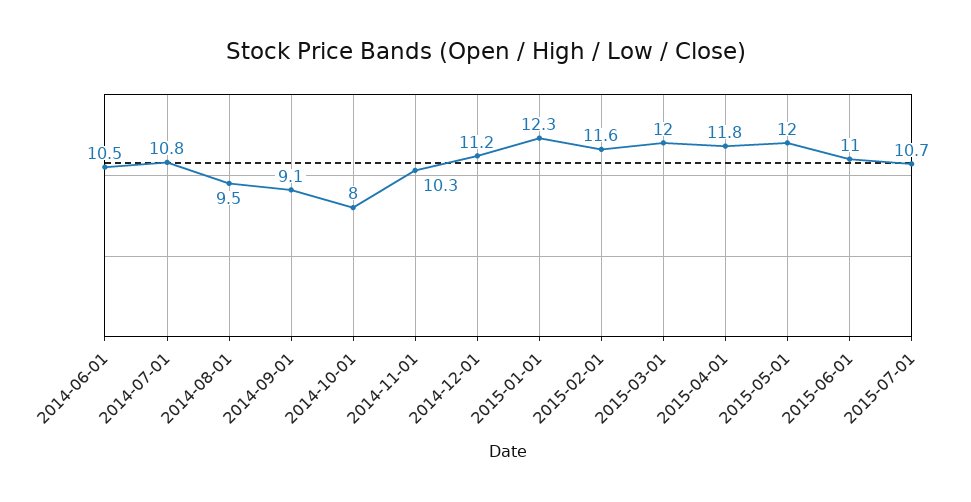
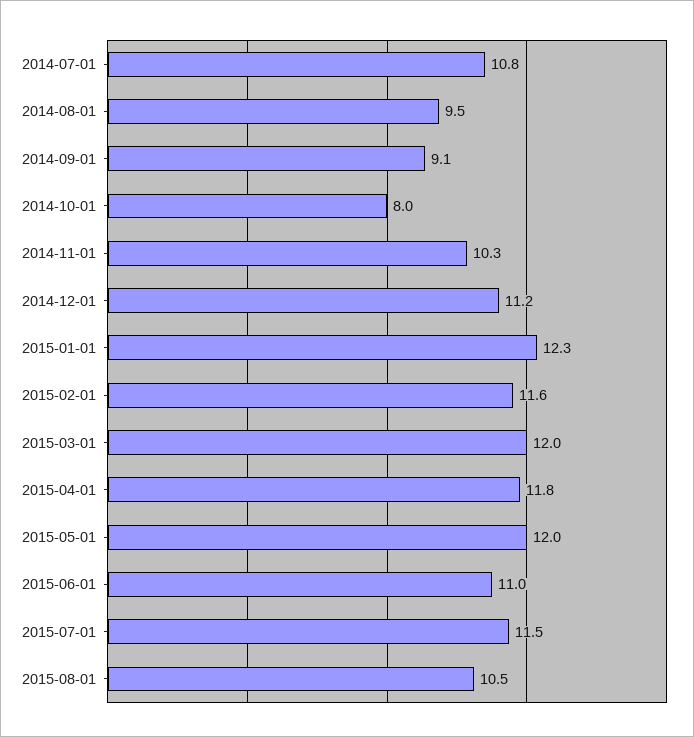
2014-06-01: 10.5 -> none
2015-07-01: 10.7 -> 11.5
2015-08-01: none -> 10.5

